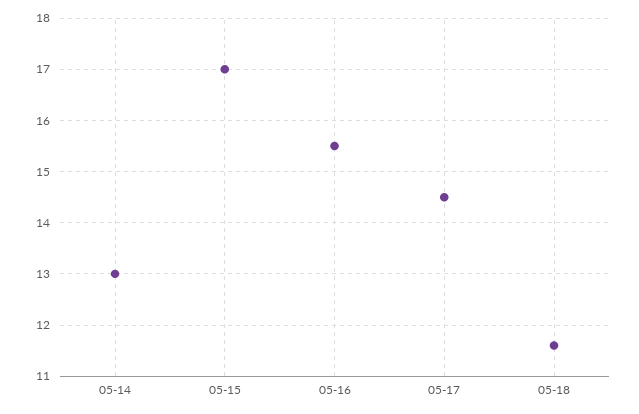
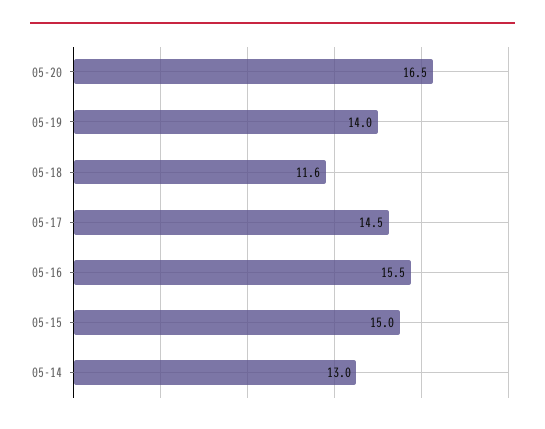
05-15: 17 -> 15
05-20: none -> 16.5
05-19: none -> 14

